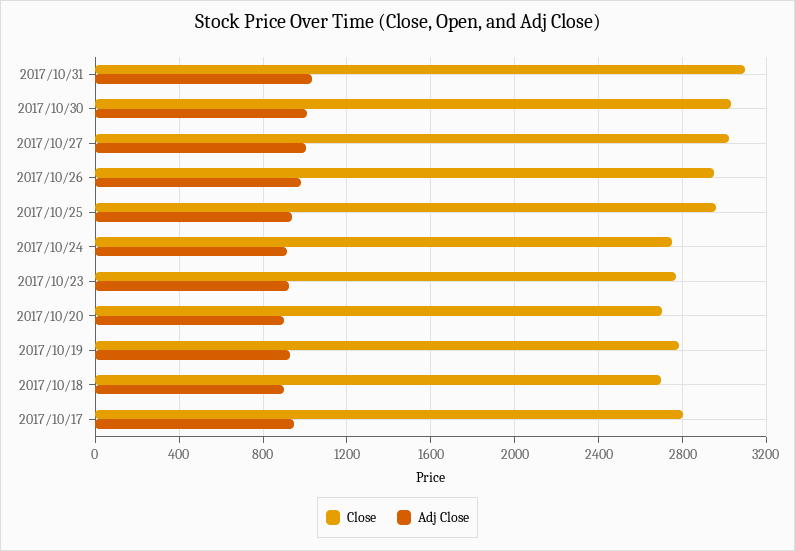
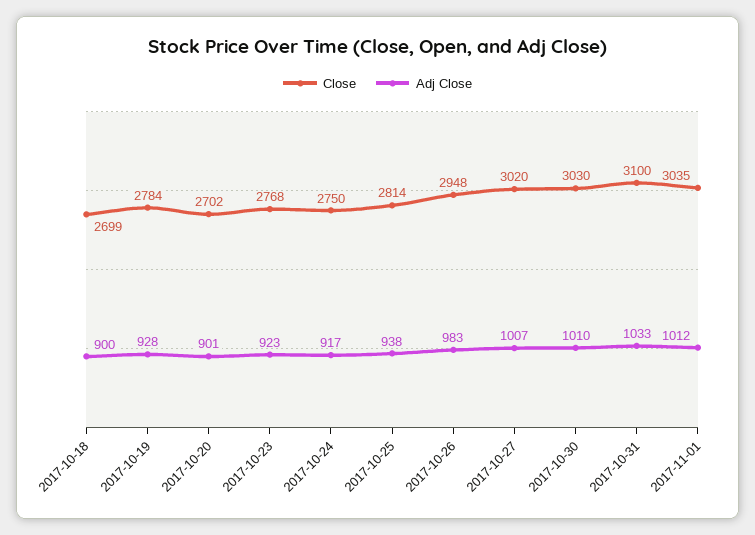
Close, 2017/10/25: 2950 -> 2814
Close, 2017/10/17: 2800 -> none
Adj Close, 2017/10/17: 950 -> none
Close, 2017-11-01: none -> 3035
Adj Close, 2017-11-01: none -> 1012

